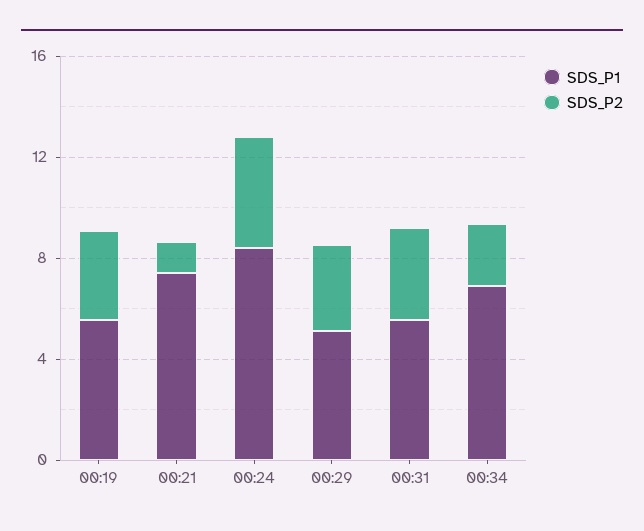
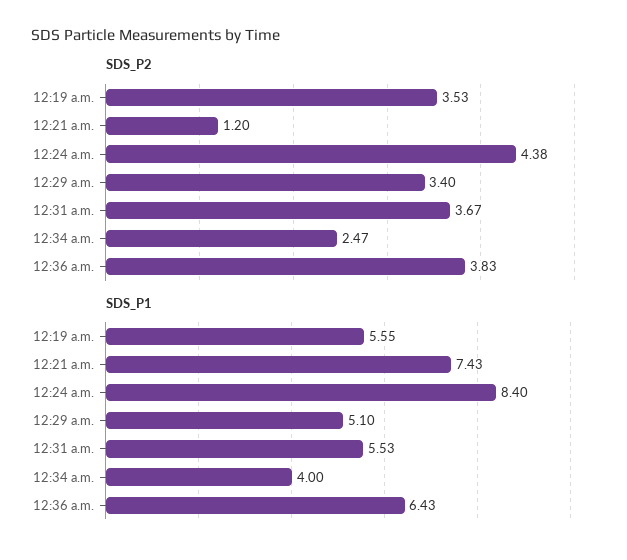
SDS_P1, 00:34: 7 -> 4
SDS_P2, 12:36 a.m.: none -> 3.83
SDS_P1, 12:36 a.m.: none -> 6.43

